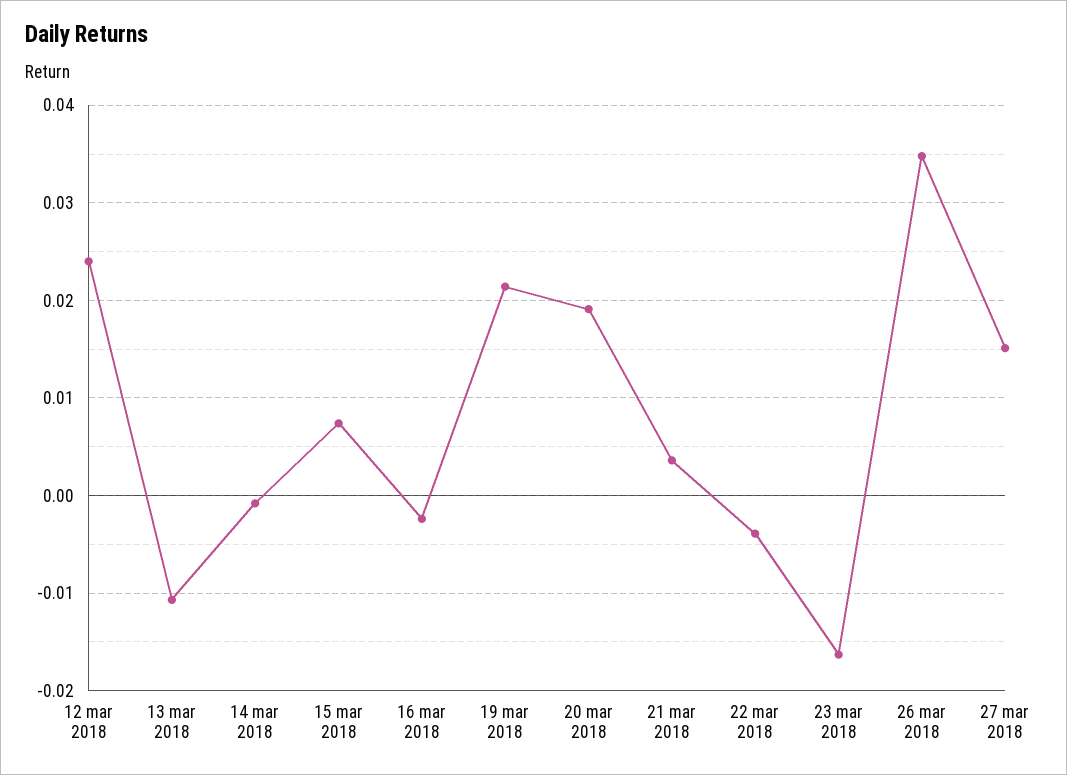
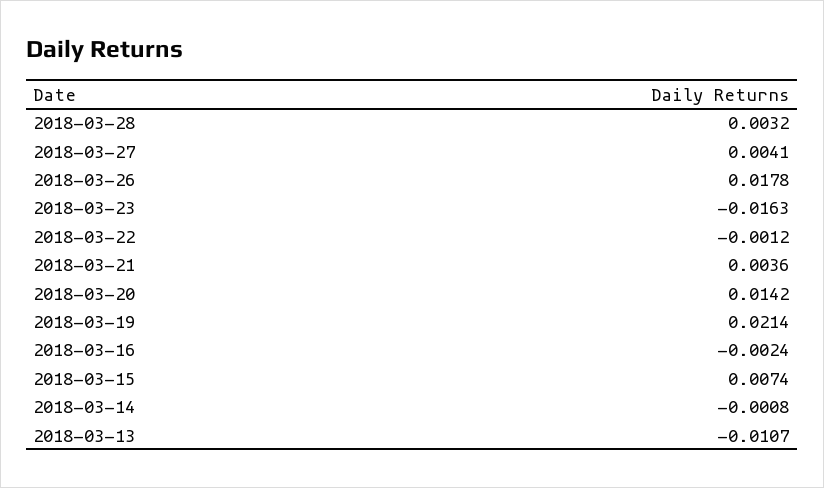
12 mar 2018: 0.024 -> none
20 mar 2018: 0.019 -> 0.0142
22 mar 2018: -0.004 -> -0.0012
26 mar 2018: 0.035 -> 0.0178
27 mar 2018: 0.015 -> 0.0041
2018-03-28: none -> 0.0032

